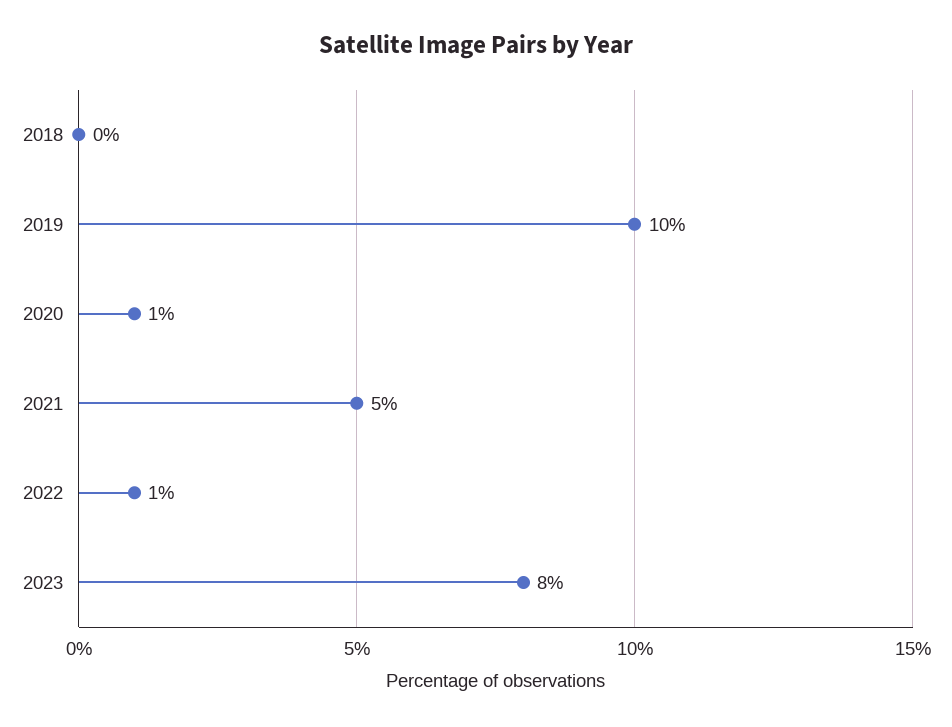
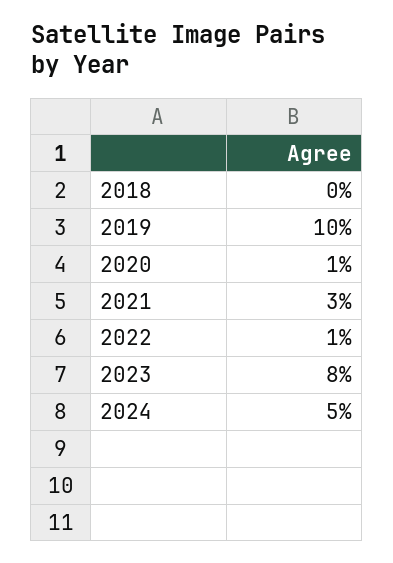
2021: 5 -> 3
2024: none -> 5

